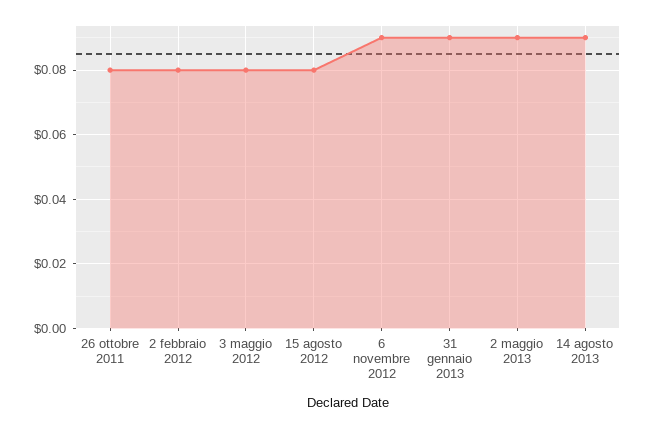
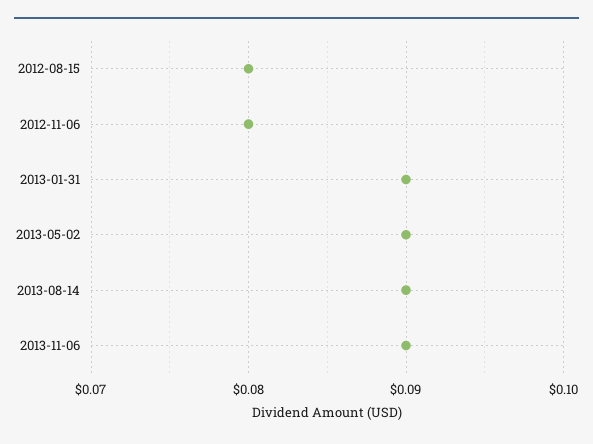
26 ottobre 2011: 0.08 -> none
2 febbraio 2012: 0.08 -> none
3 maggio 2012: 0.08 -> none
6 novembre 2012: 0.09 -> 0.08
2013-11-06: none -> 0.09

